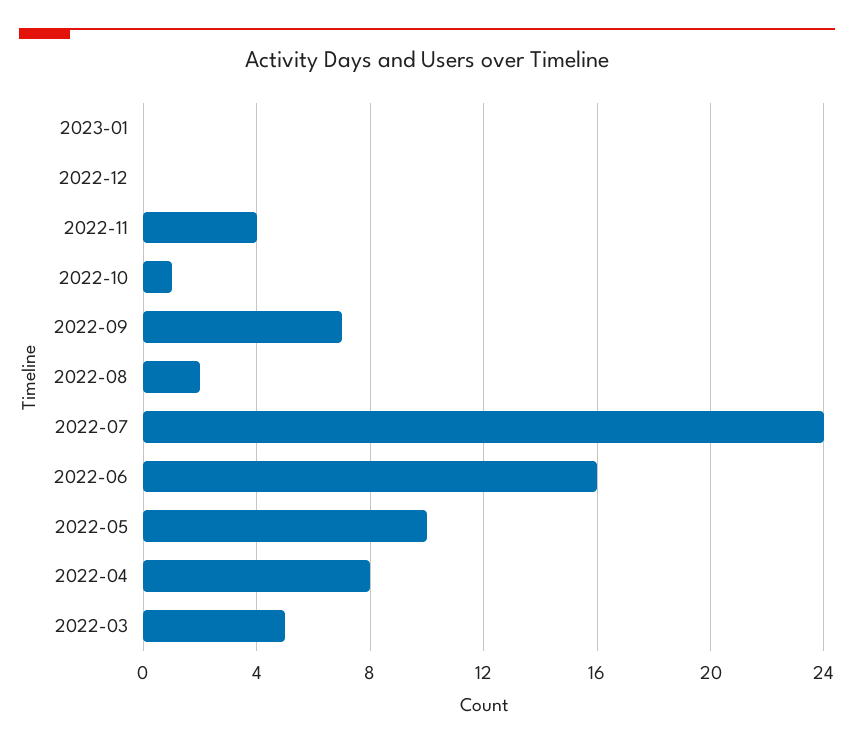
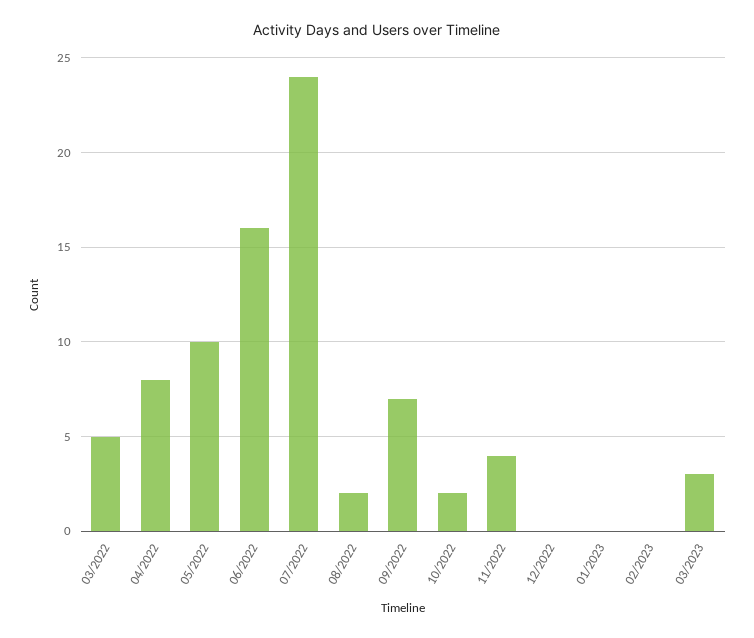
2022-10: 1 -> 2
02/2023: none -> 0
03/2023: none -> 3

